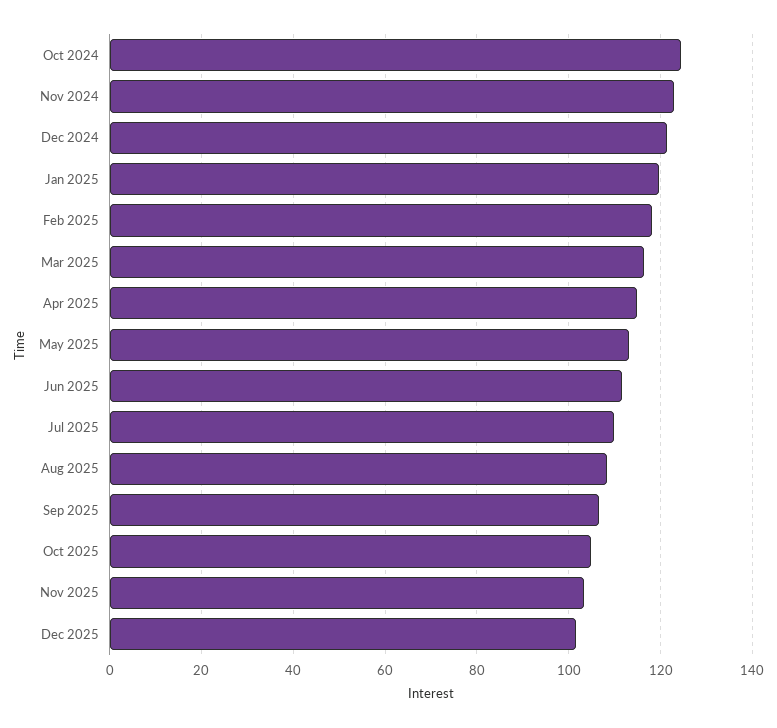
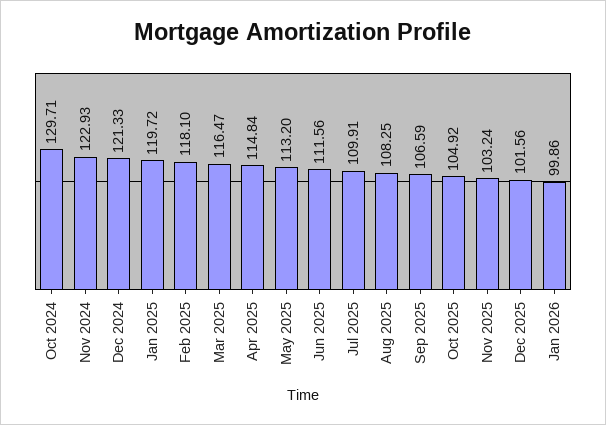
Oct 2024: 124 -> 129.71
Jan 2026: none -> 99.86

